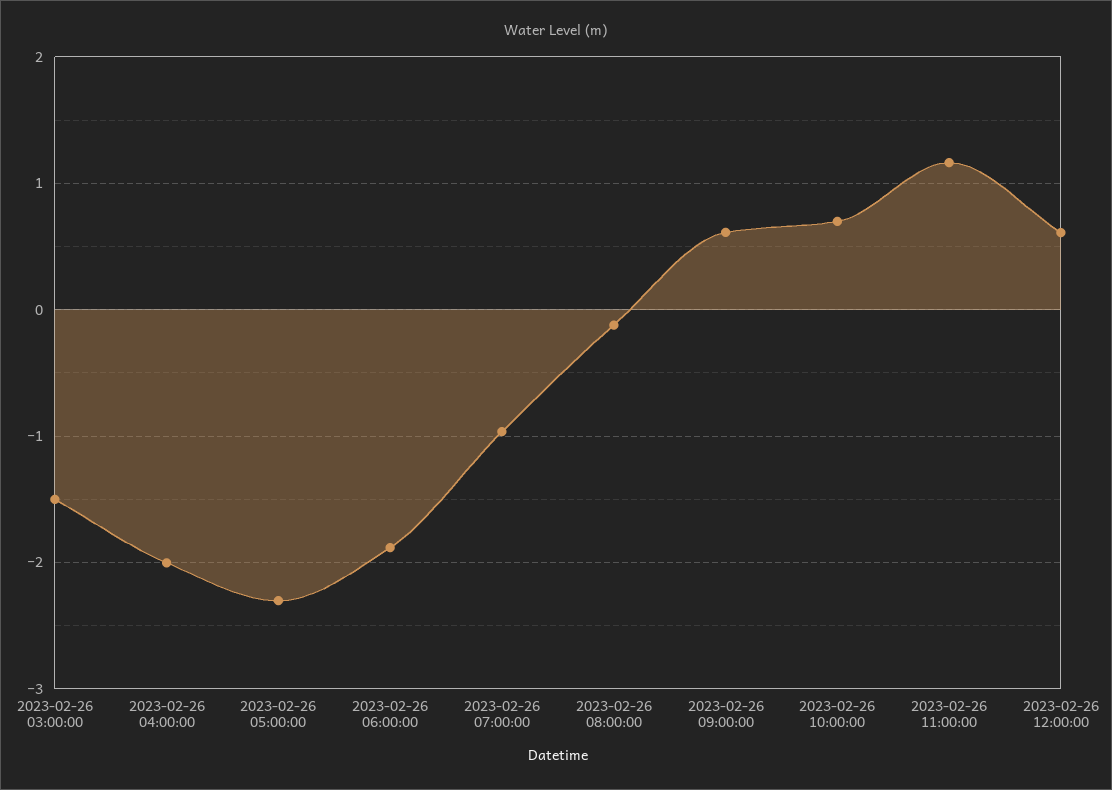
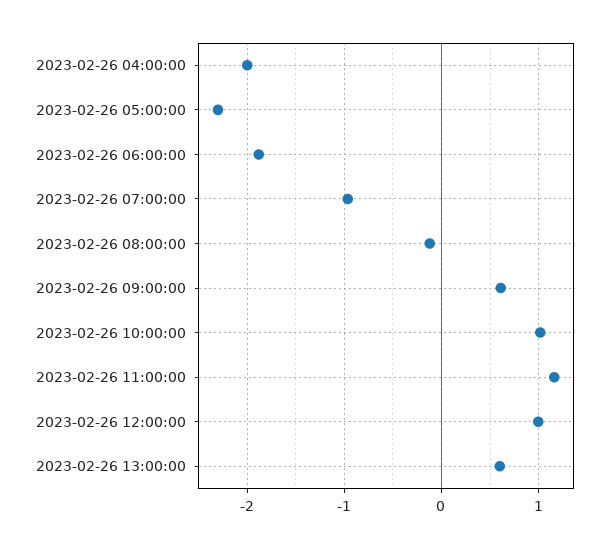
2023-02-26 03:00:00: -1.5 -> none
2023-02-26 10:00:00: 0.7 -> 1
2023-02-26 12:00:00: 0.6 -> 1
2023-02-26 13:00:00: none -> 0.6

